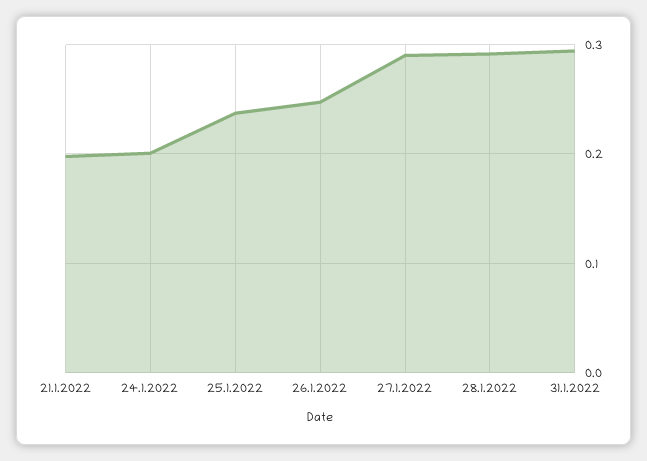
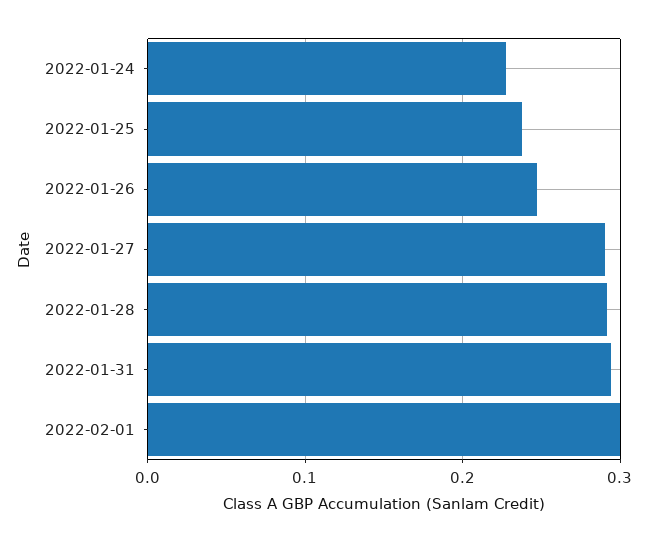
21.1.2022: 0.2 -> none
24.1.2022: 0.2 -> 0.23
2022-02-01: none -> 0.3

